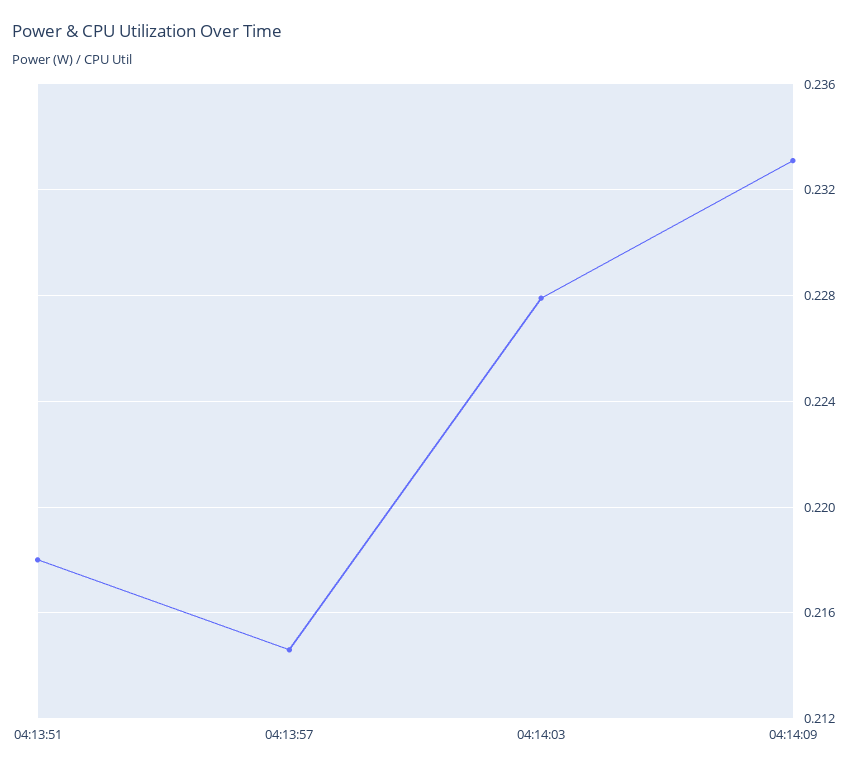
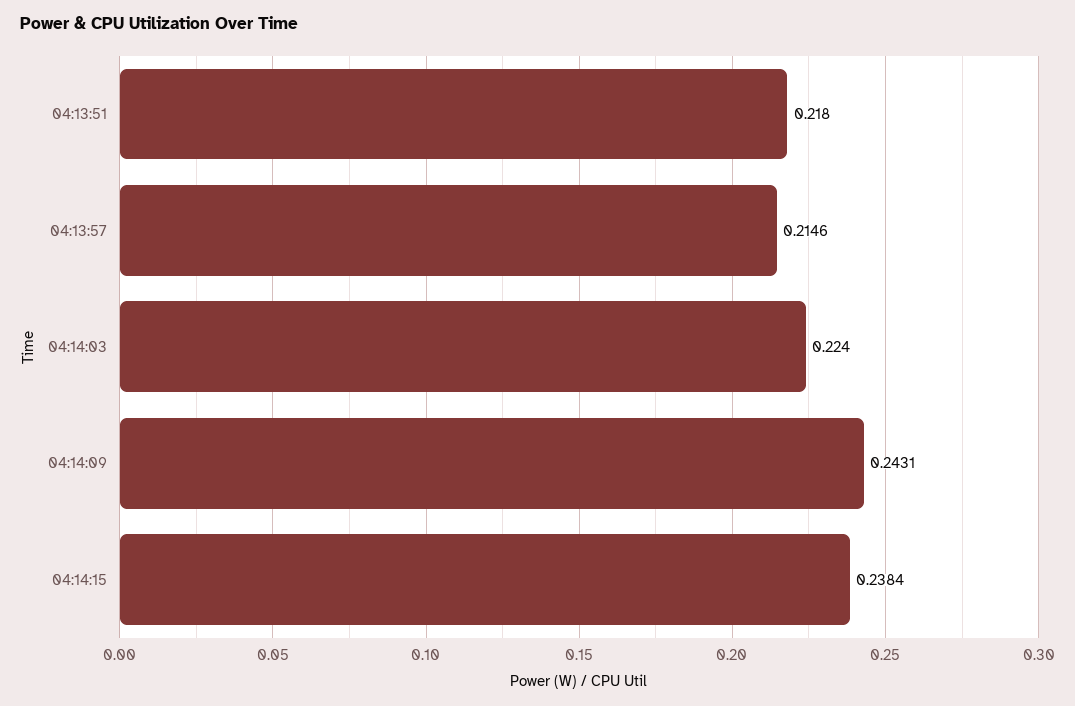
04:14:03: 0.228 -> 0.224
04:14:09: 0.233 -> 0.2431
04:14:15: none -> 0.2384

